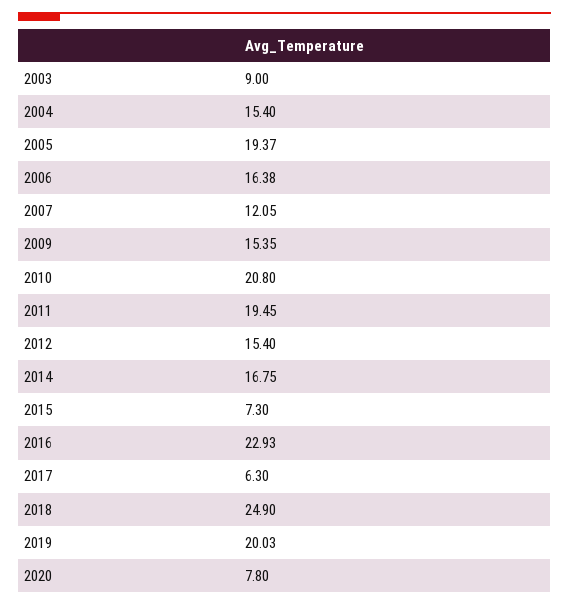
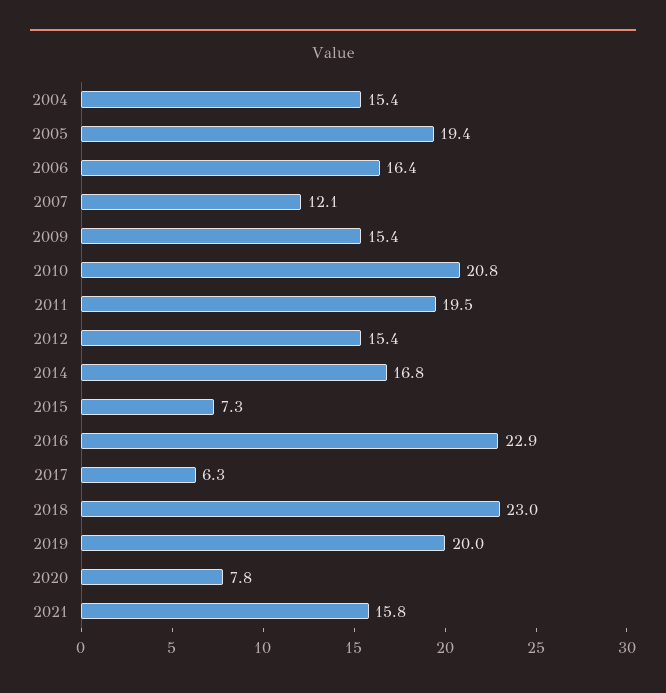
2003: 9 -> none
2018: 24.9 -> 23
2021: none -> 15.8

